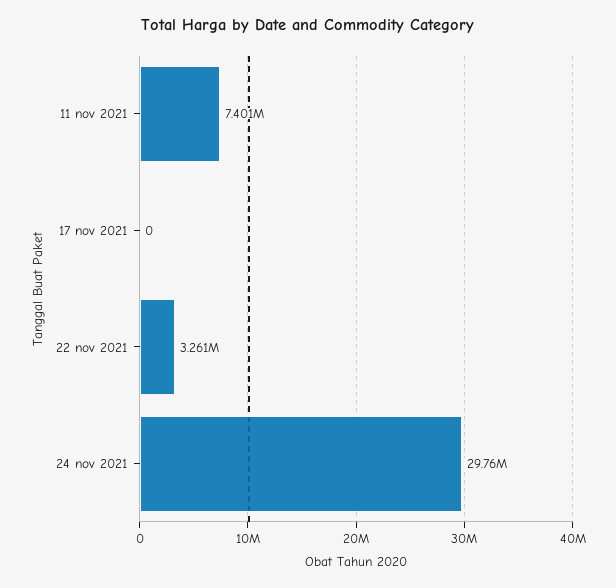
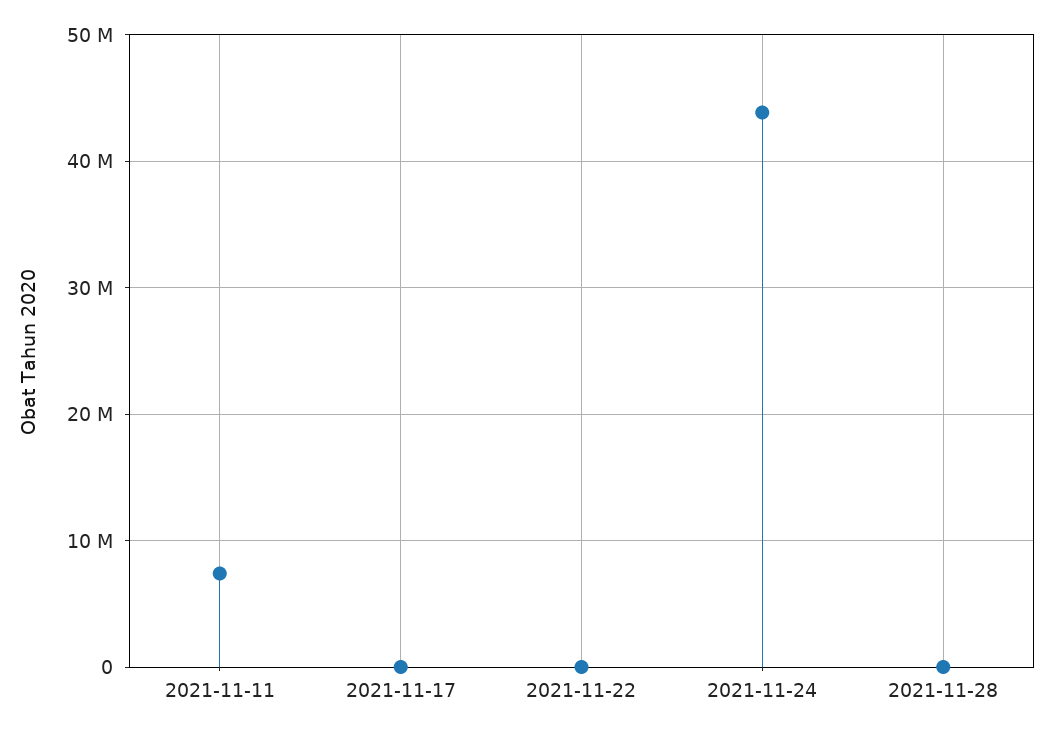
22 nov 2021: 3261000 -> 0
24 nov 2021: 29760000 -> 44000000
2021-11-28: none -> 0

